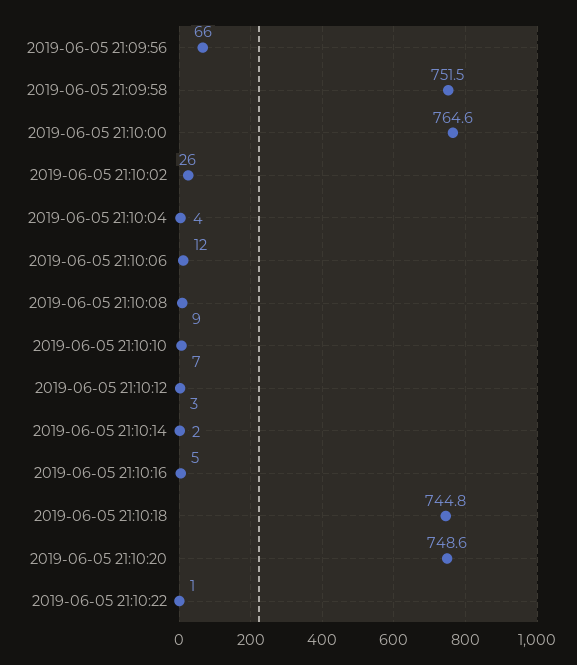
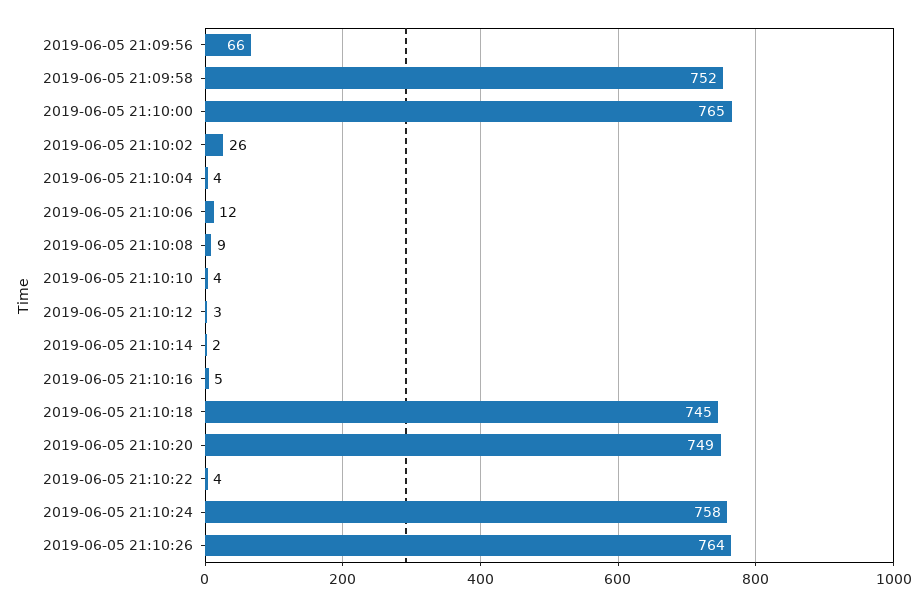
2019-06-05 21:10:10: 7 -> 4
2019-06-05 21:10:22: 1 -> 4
2019-06-05 21:10:24: none -> 758
2019-06-05 21:10:26: none -> 764

